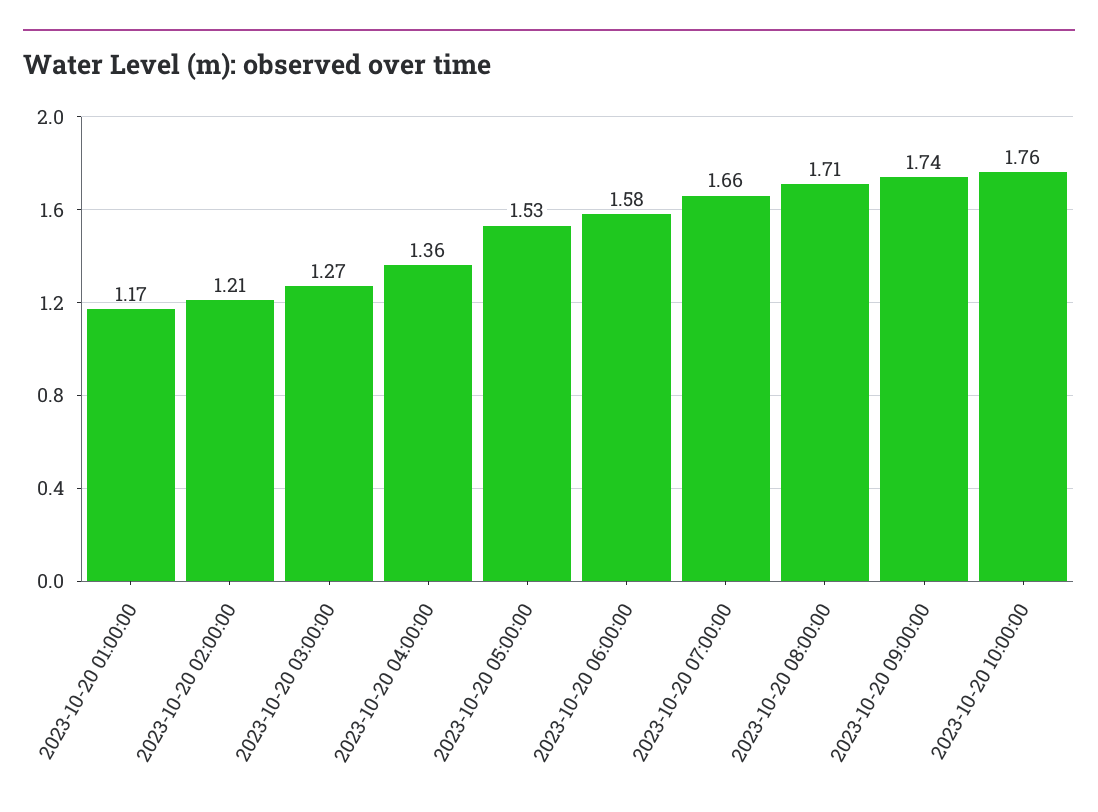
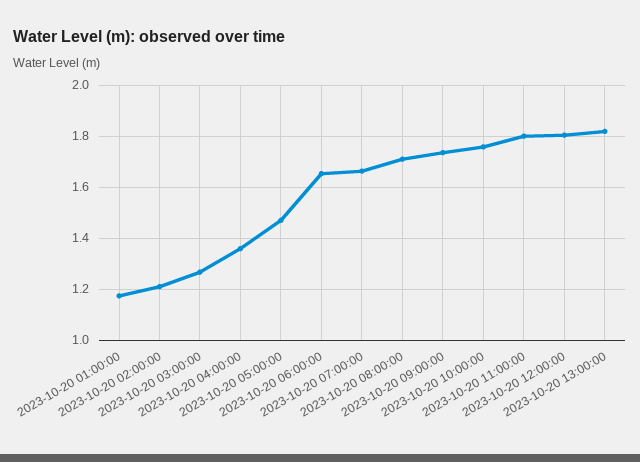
2023-10-20 05:00:00: 1.53 -> 1.475
2023-10-20 06:00:00: 1.58 -> 1.65
2023-10-20 11:00:00: none -> 1.8
2023-10-20 12:00:00: none -> 1.8
2023-10-20 13:00:00: none -> 1.825

